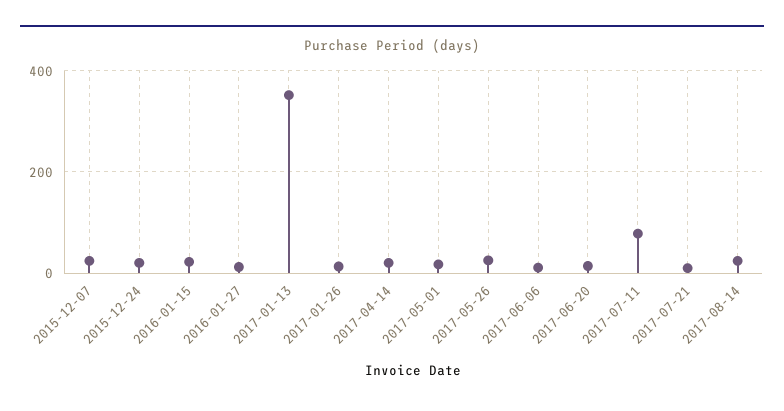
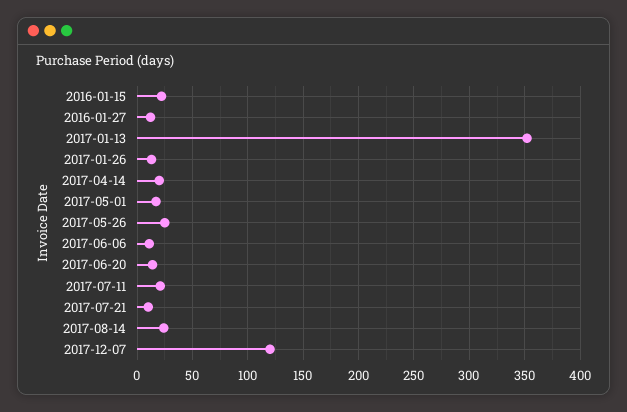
2015-12-07: 20 -> none
2015-12-24: 20 -> none
2017-07-11: 80 -> 20
2017-12-07: none -> 120

